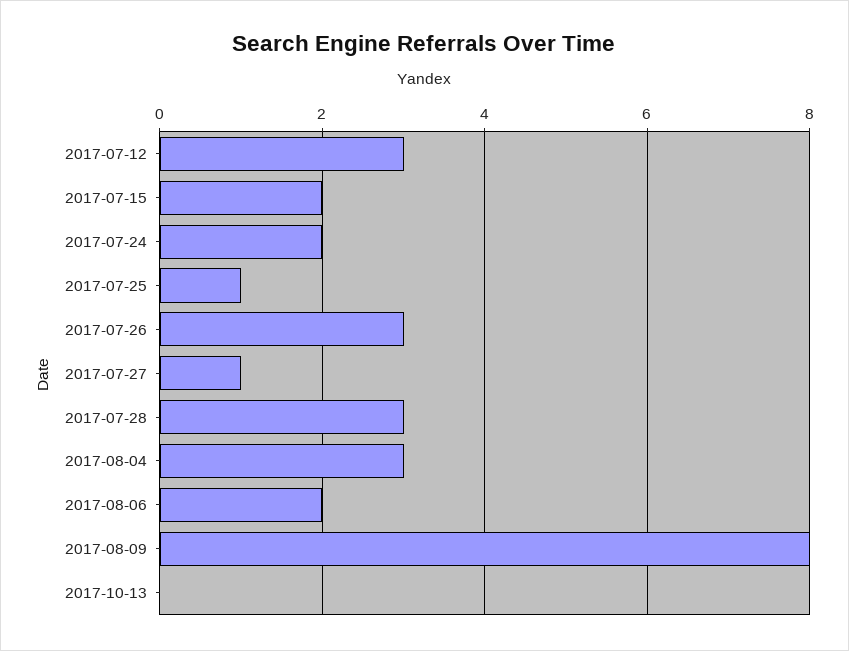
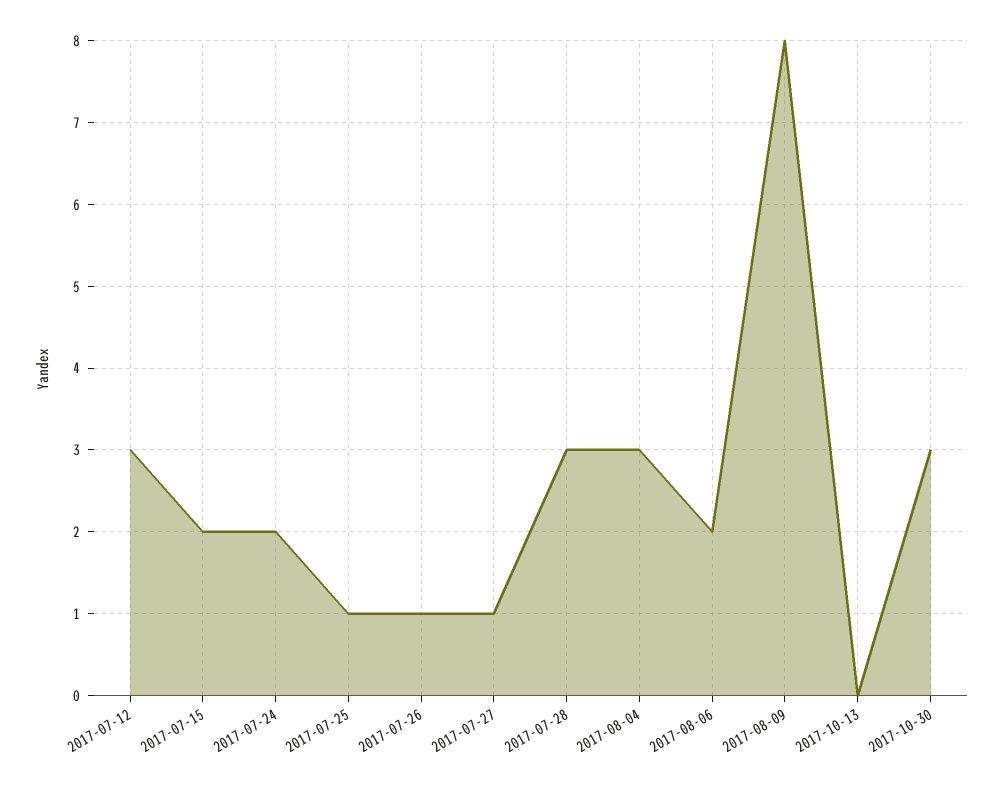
2017-07-26: 3 -> 1
2017-10-30: none -> 3

